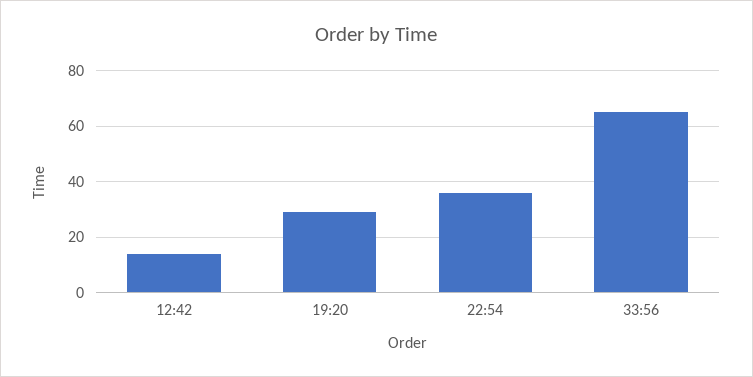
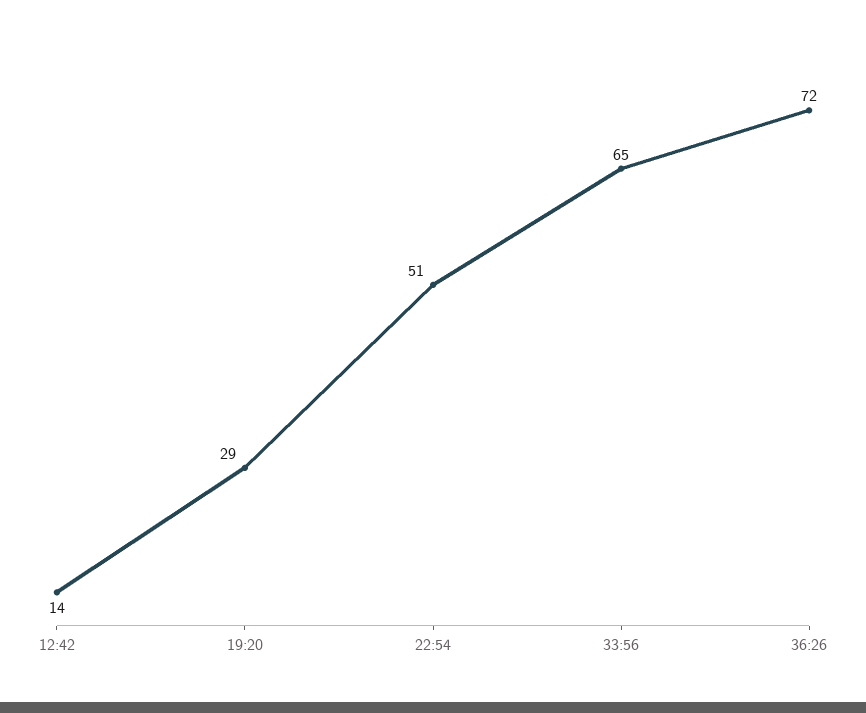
22:54: 35 -> 51
36:26: none -> 72

